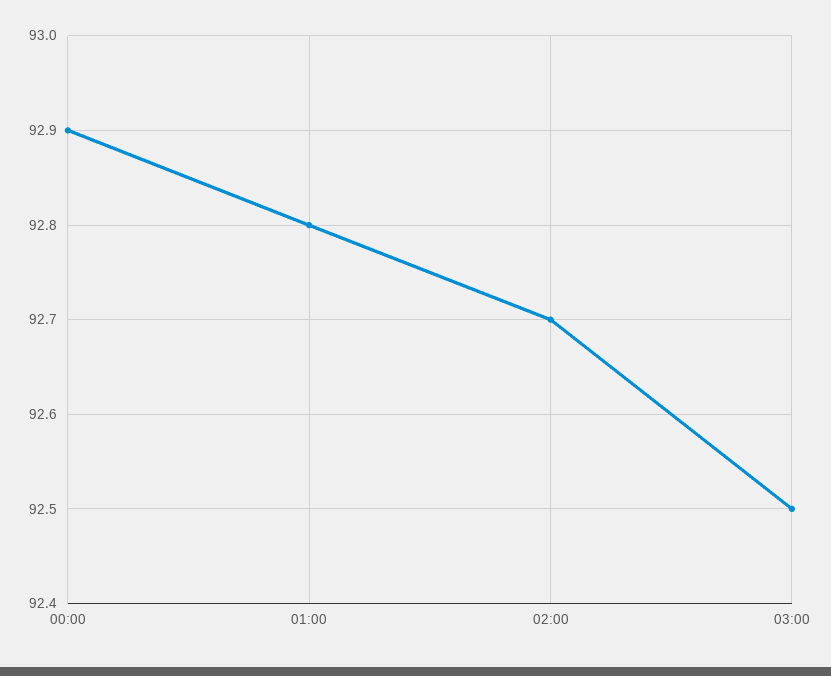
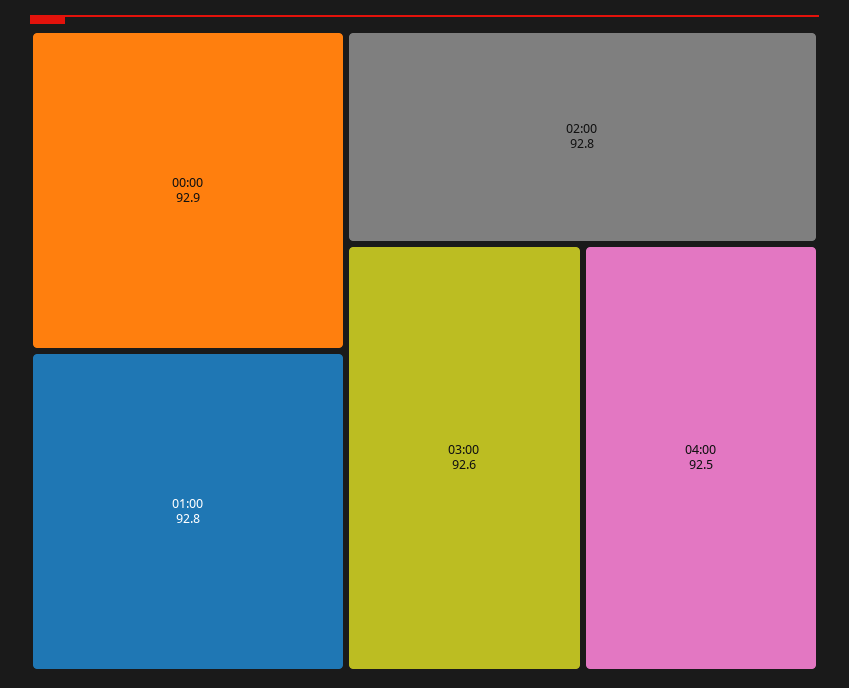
02:00: 92.7 -> 92.8
03:00: 92.5 -> 92.6
04:00: none -> 92.5

